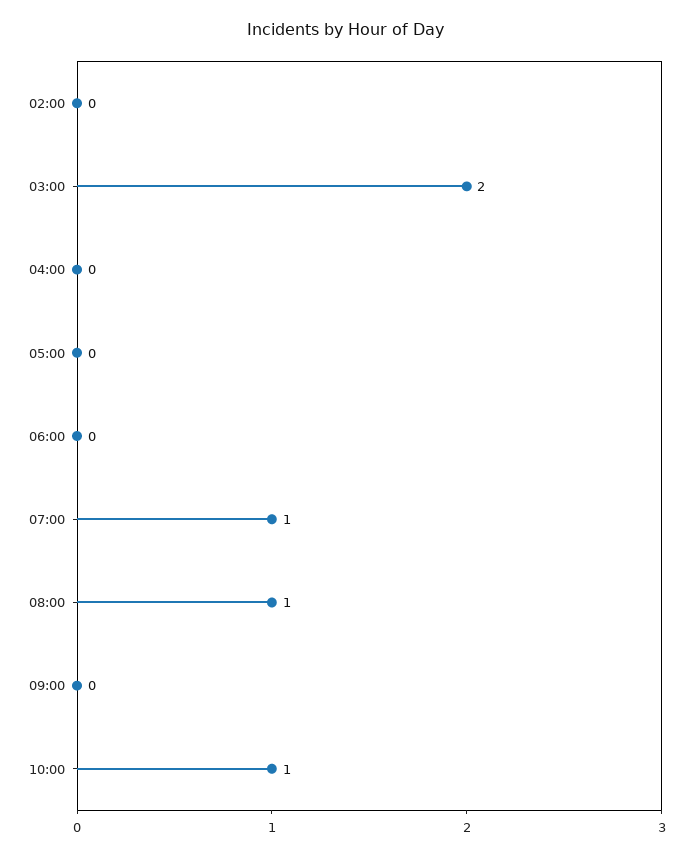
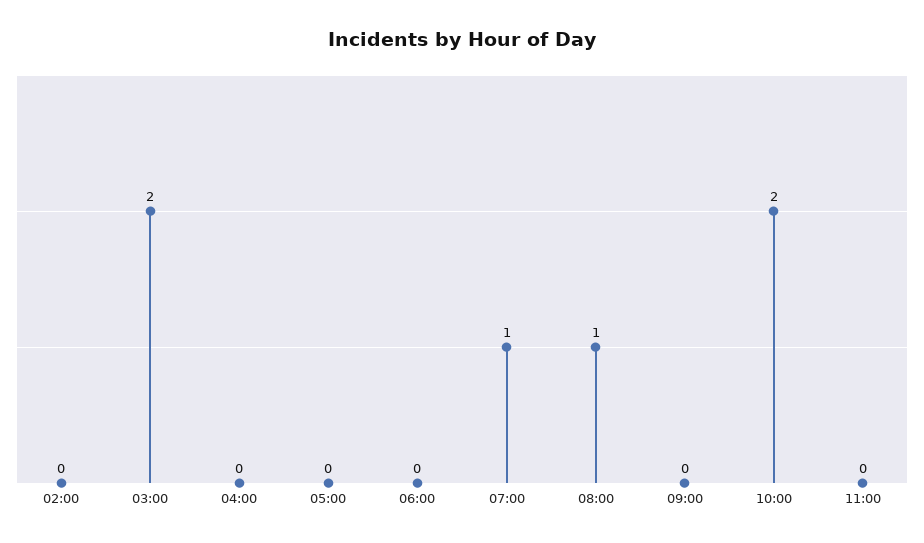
10:00: 1 -> 2
11:00: none -> 0

